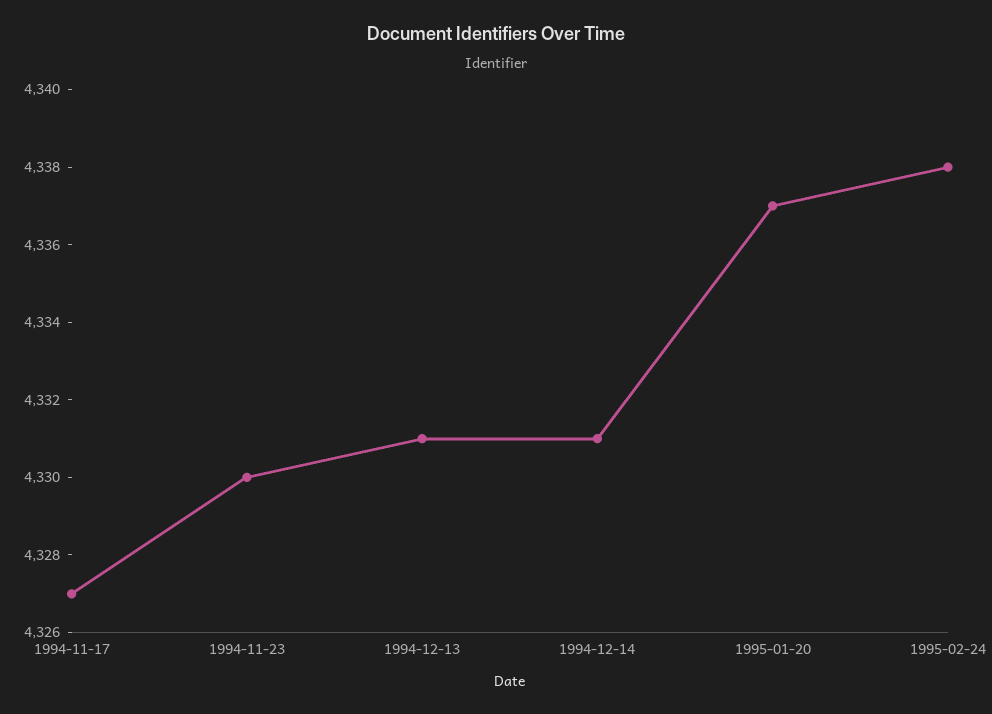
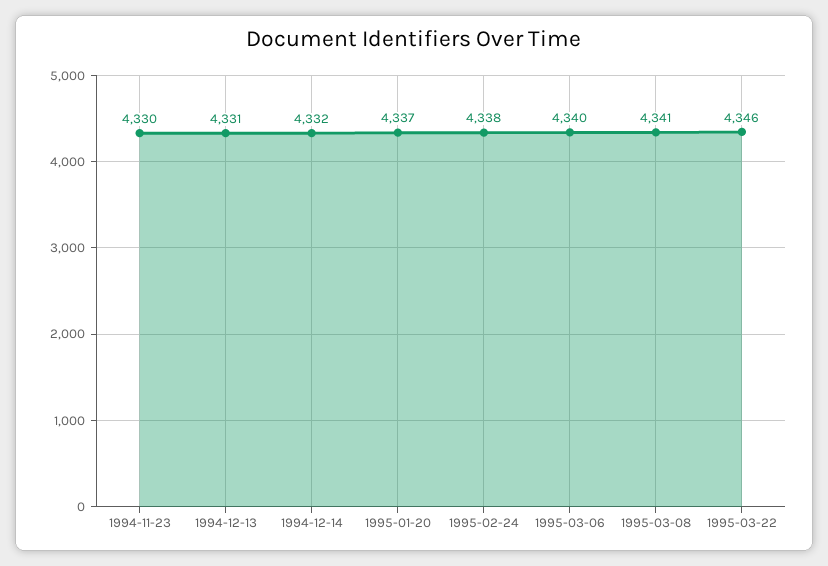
1994-11-17: 4327 -> none
1994-12-14: 4331 -> 4332
1995-03-06: none -> 4340
1995-03-08: none -> 4341
1995-03-22: none -> 4346

